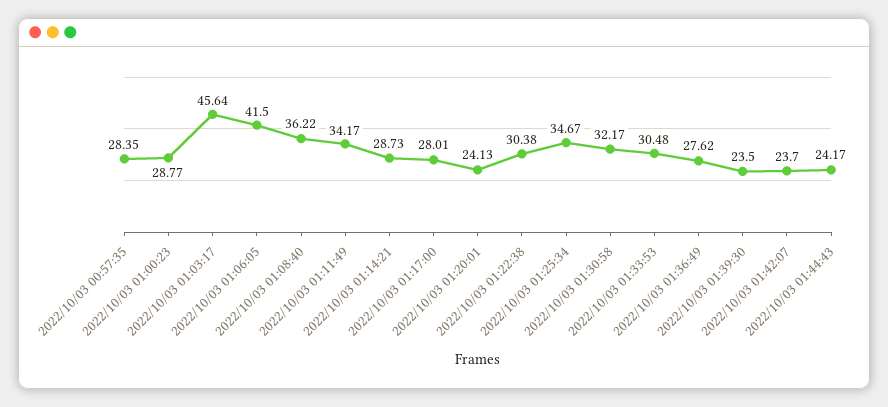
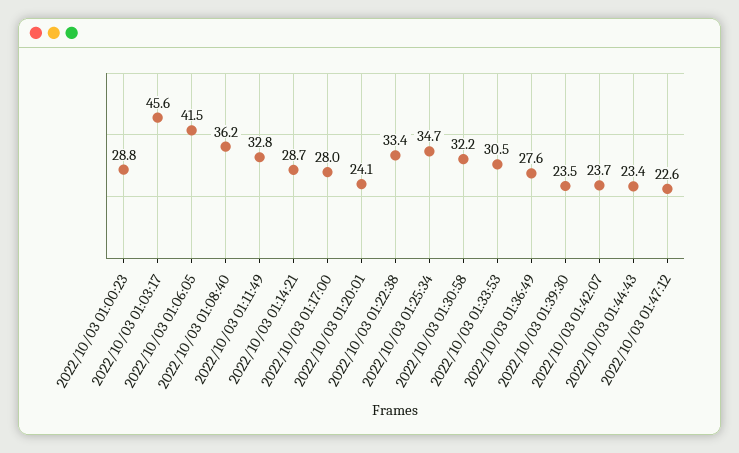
2022/10/03 00:57:35: 28.35 -> none
2022/10/03 01:11:49: 34.17 -> 32.8
2022/10/03 01:22:38: 30.38 -> 33.4
2022/10/03 01:44:43: 24.17 -> 23.4
2022/10/03 01:47:12: none -> 22.6

